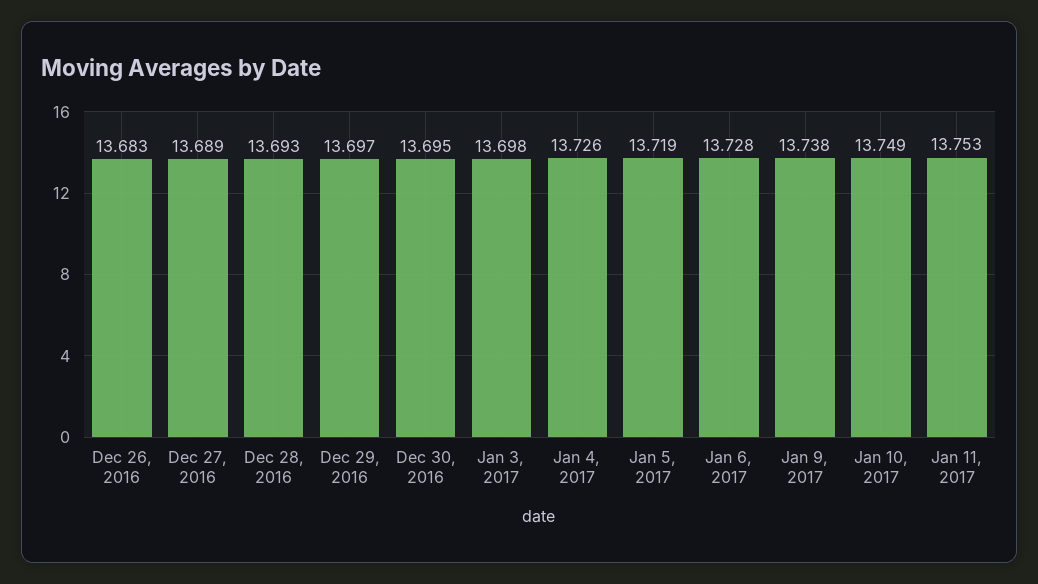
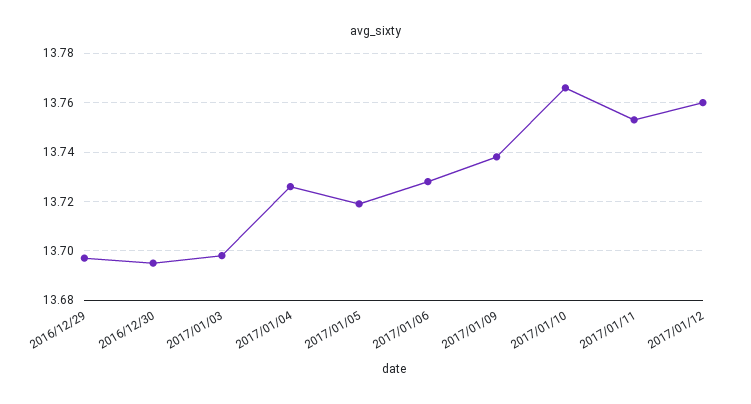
Dec 26, 2016: 13.683 -> none
Dec 27, 2016: 13.689 -> none
Dec 28, 2016: 13.693 -> none
Jan 10, 2017: 13.749 -> 13.765
2017/01/12: none -> 13.76

